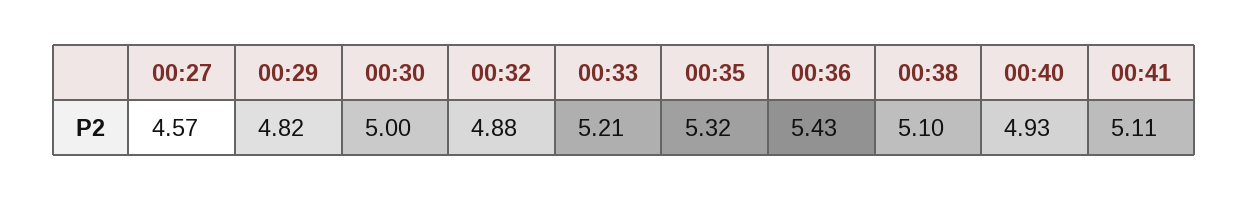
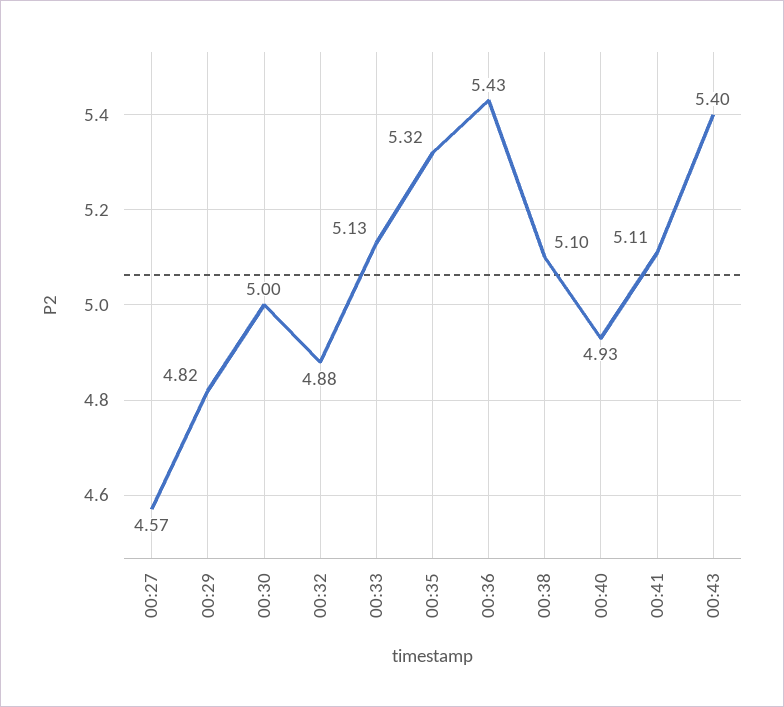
00:33: 5.21 -> 5.13
00:43: none -> 5.4

